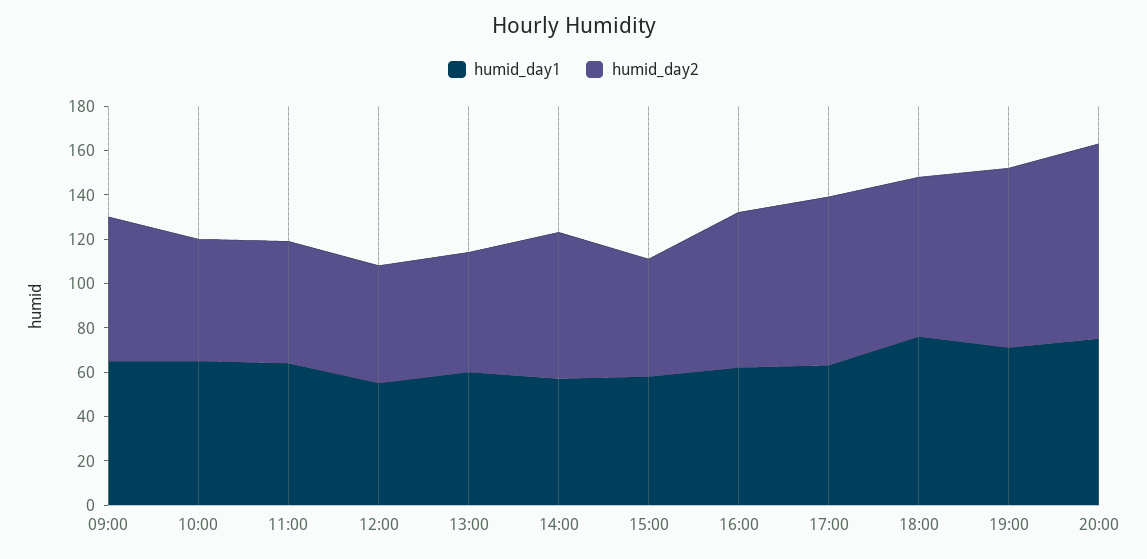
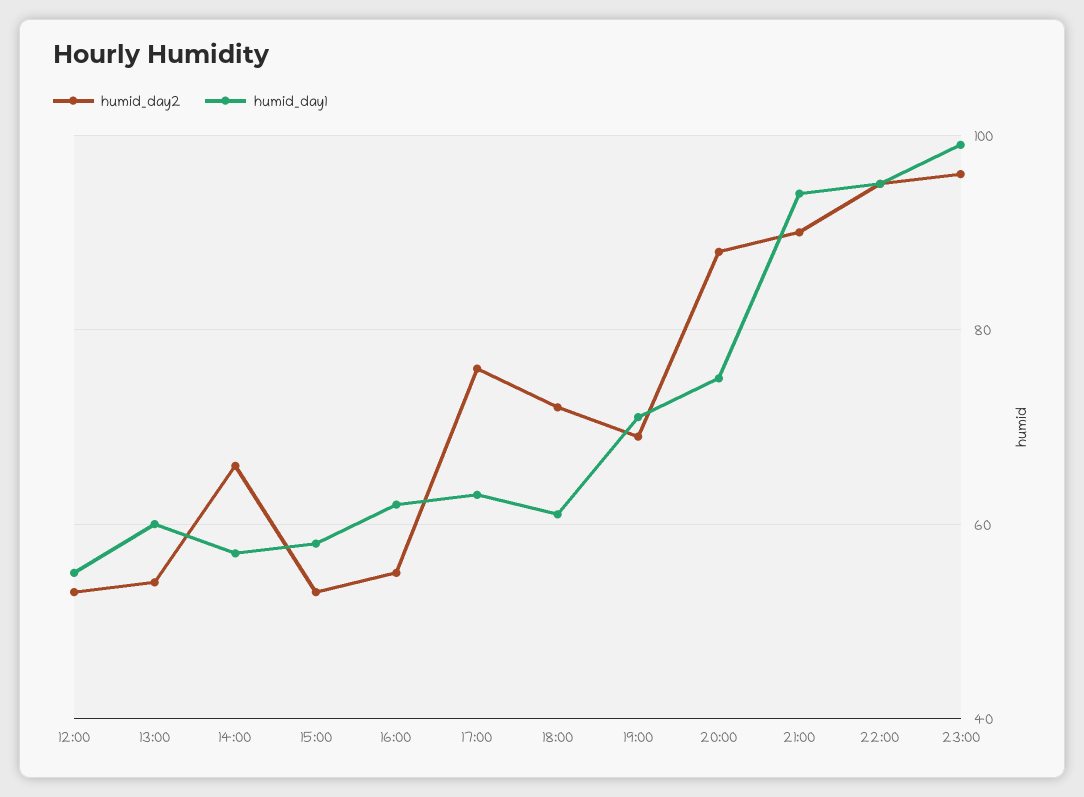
humid_day1, 09:00: 65 -> none
humid_day2, 09:00: 65 -> none
humid_day1, 10:00: 65 -> none
humid_day2, 10:00: 55 -> none
humid_day1, 11:00: 65 -> none
humid_day2, 11:00: 55 -> none
humid_day2, 16:00: 70 -> 55
humid_day1, 18:00: 75 -> 60
humid_day2, 19:00: 80 -> 70
humid_day2, 21:00: none -> 90
humid_day1, 21:00: none -> 95
humid_day2, 22:00: none -> 95
humid_day1, 22:00: none -> 95
humid_day2, 23:00: none -> 95
humid_day1, 23:00: none -> 100

